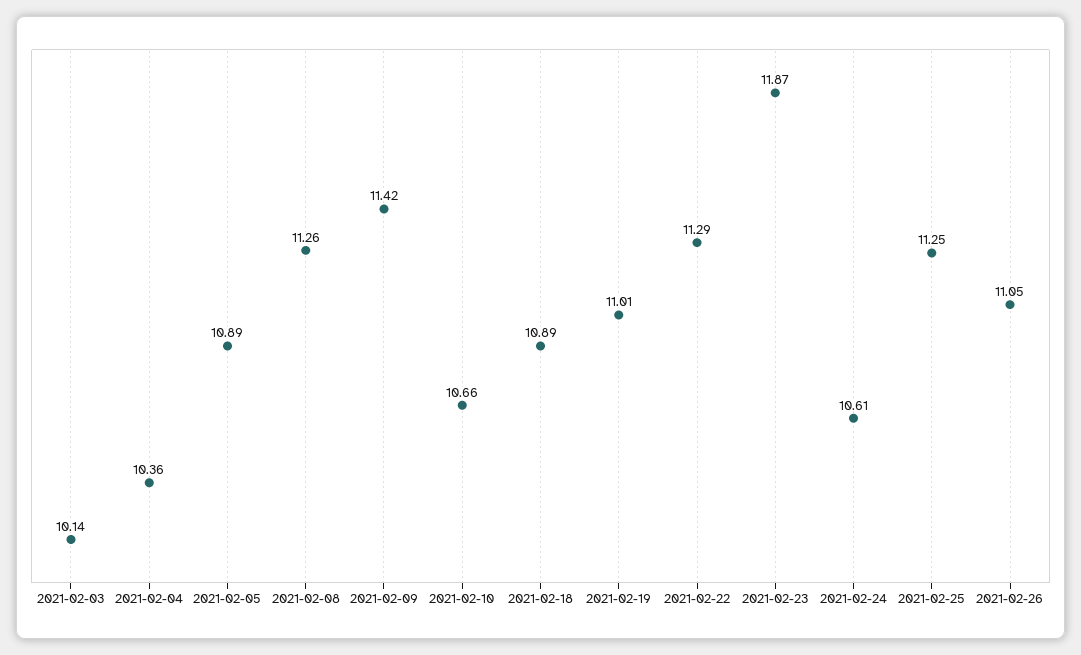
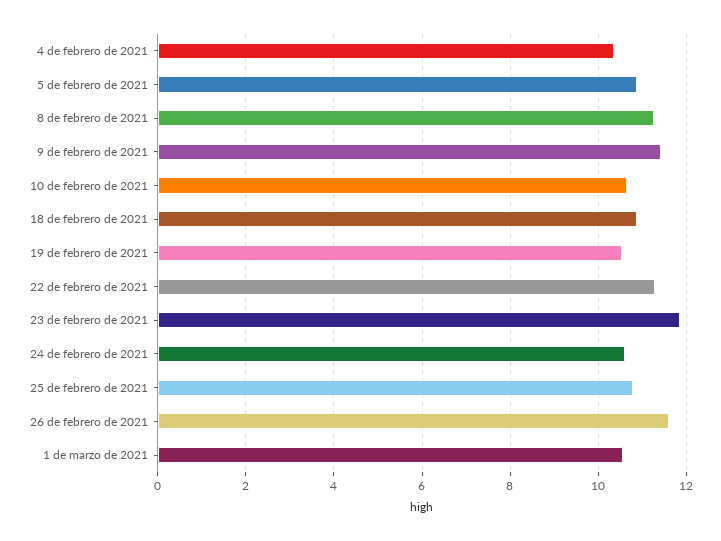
2021-02-03: 10.14 -> none
2021-02-19: 11.01 -> 10.6
2021-02-25: 11.25 -> 10.8
2021-02-26: 11.05 -> 11.6
1 de marzo de 2021: none -> 10.6

